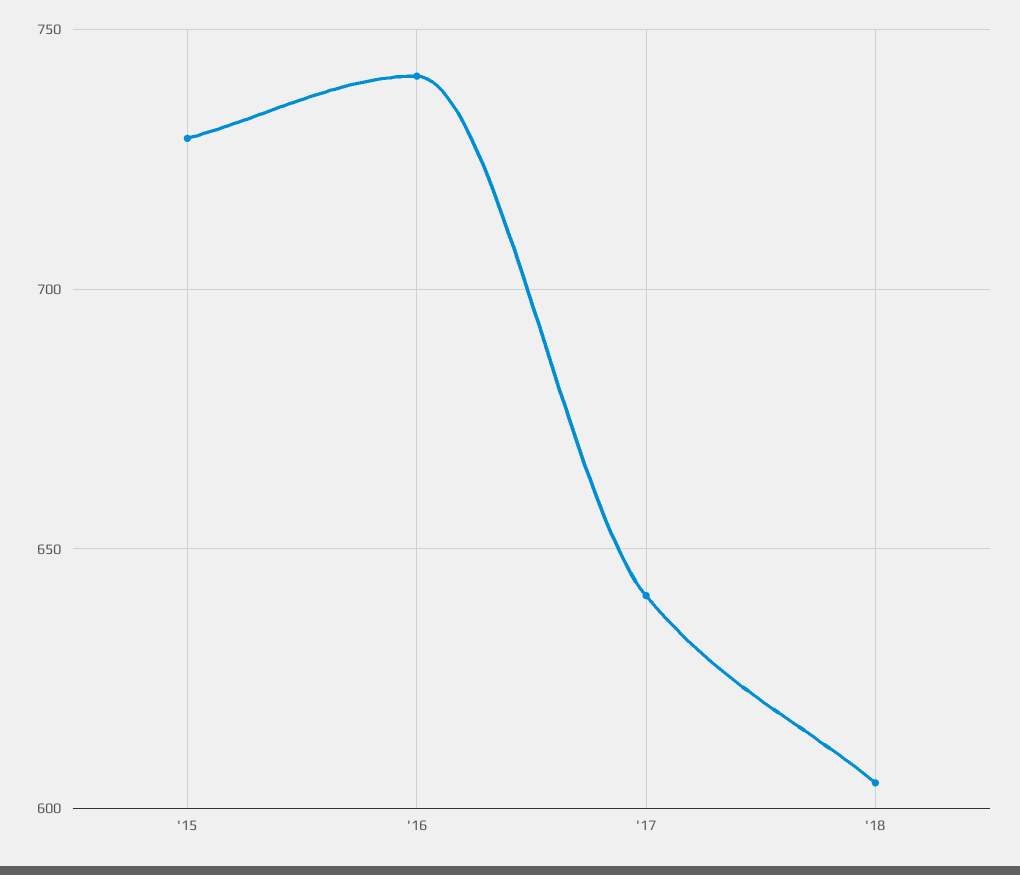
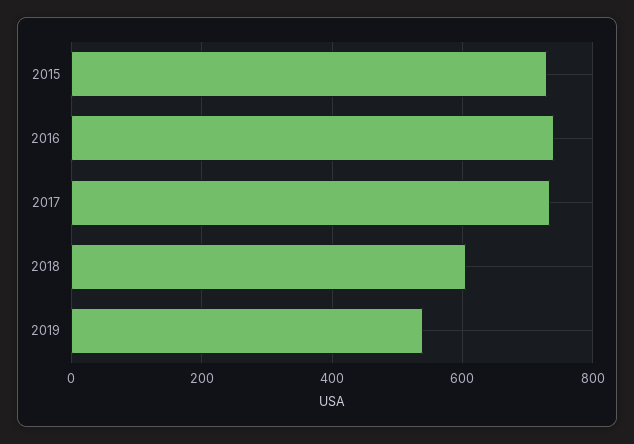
'17: 640 -> 740
2019: none -> 540

